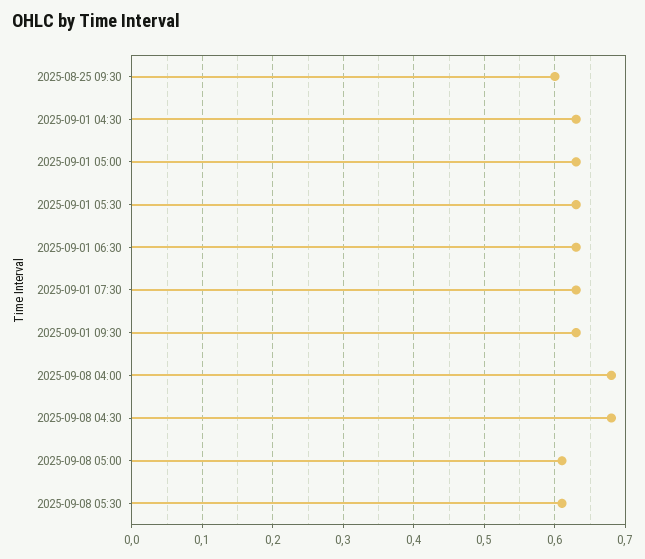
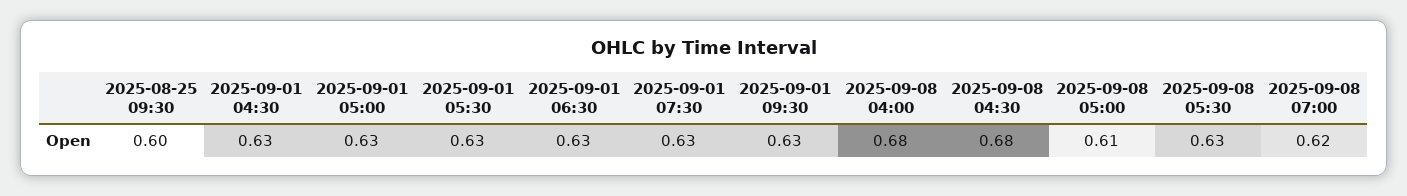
2025-09-08 05:30: 0.61 -> 0.63
2025-09-08 07:00: none -> 0.62

